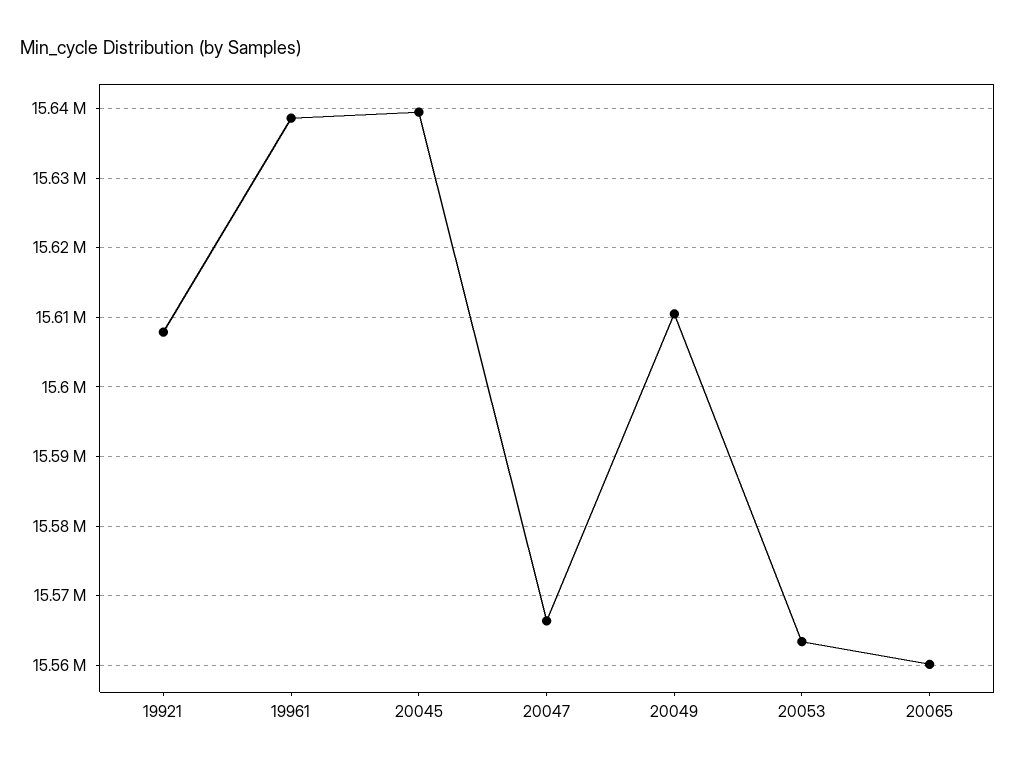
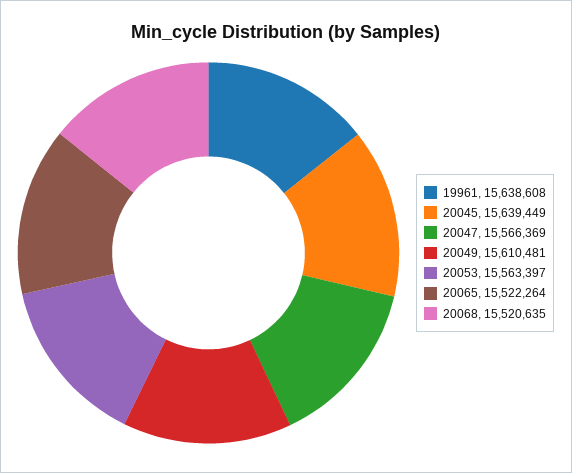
19921: 15608000 -> none
20065: 15560000 -> 15522264
20068: none -> 15520635

